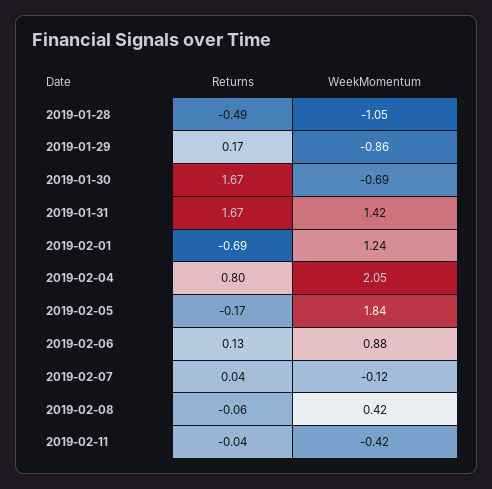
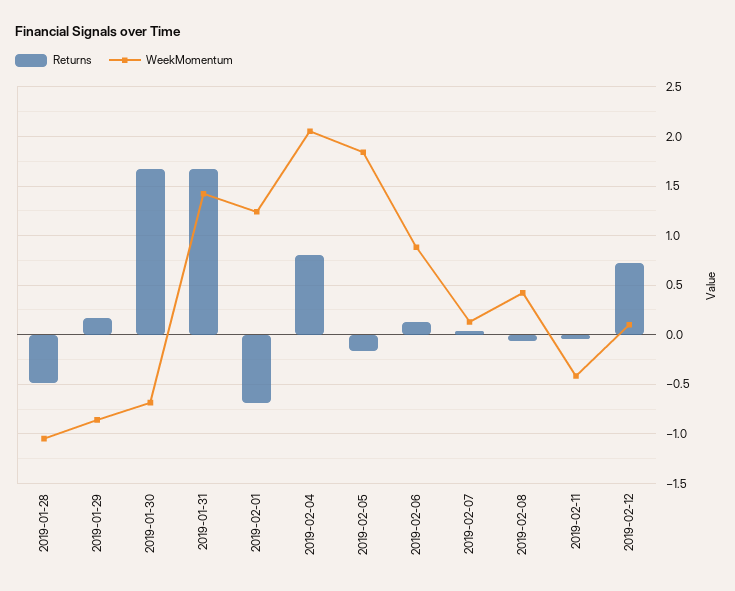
WeekMomentum, 2019-02-07: -0.12 -> 0.1
Returns, 2019-02-12: none -> 0.7
WeekMomentum, 2019-02-12: none -> 0.1

